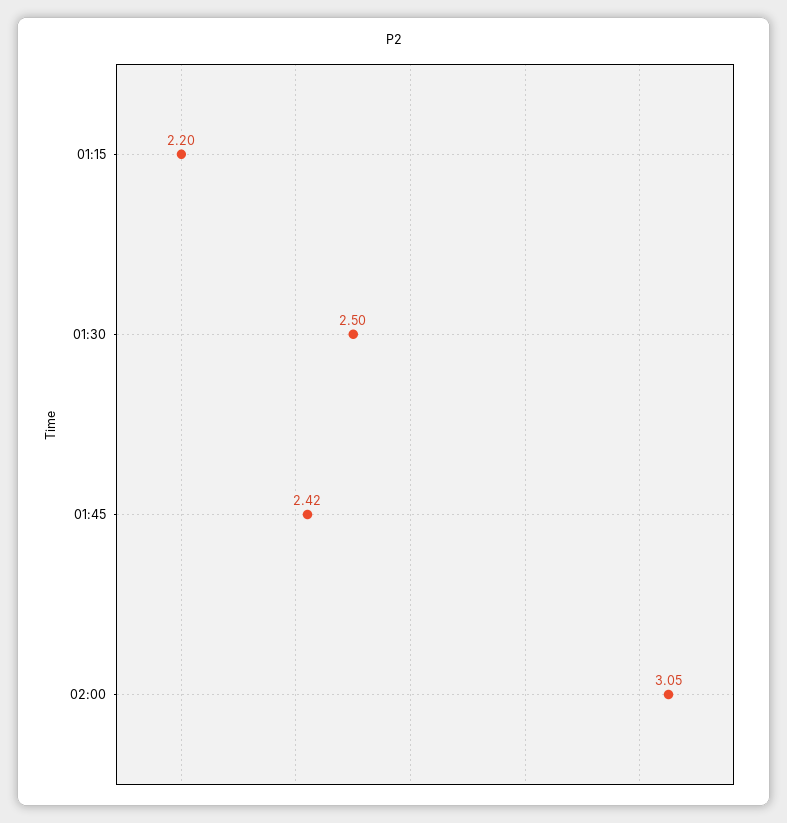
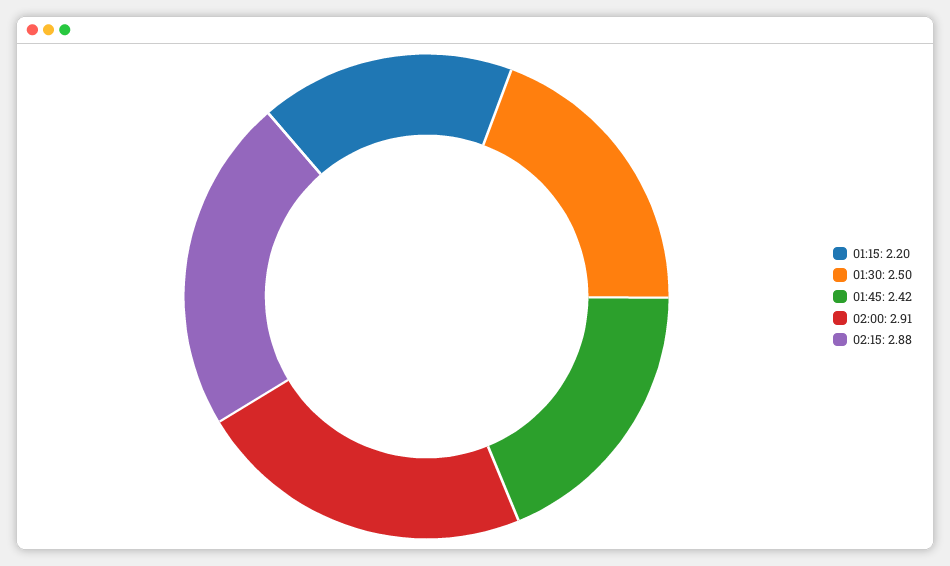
02:00: 3.05 -> 2.91
02:15: none -> 2.88

